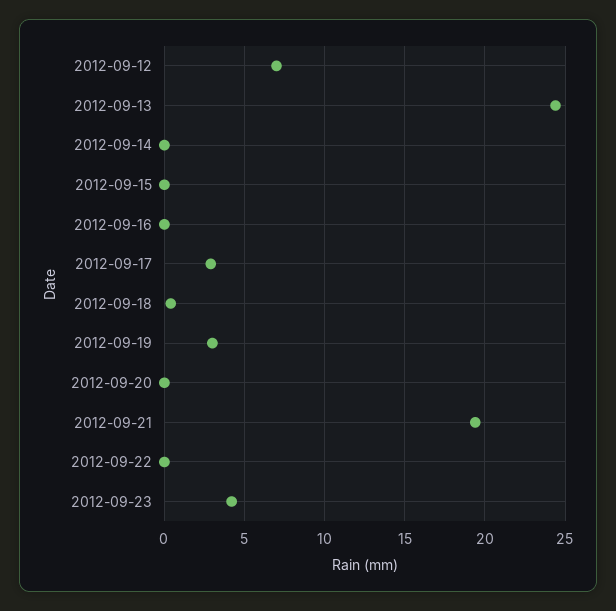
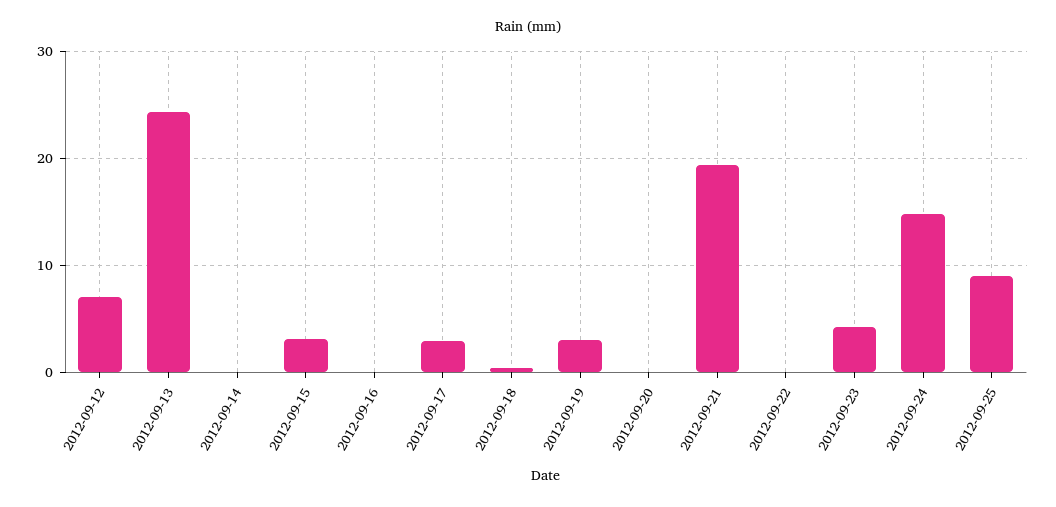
2012-09-15: 0 -> 3
2012-09-24: none -> 15
2012-09-25: none -> 9

